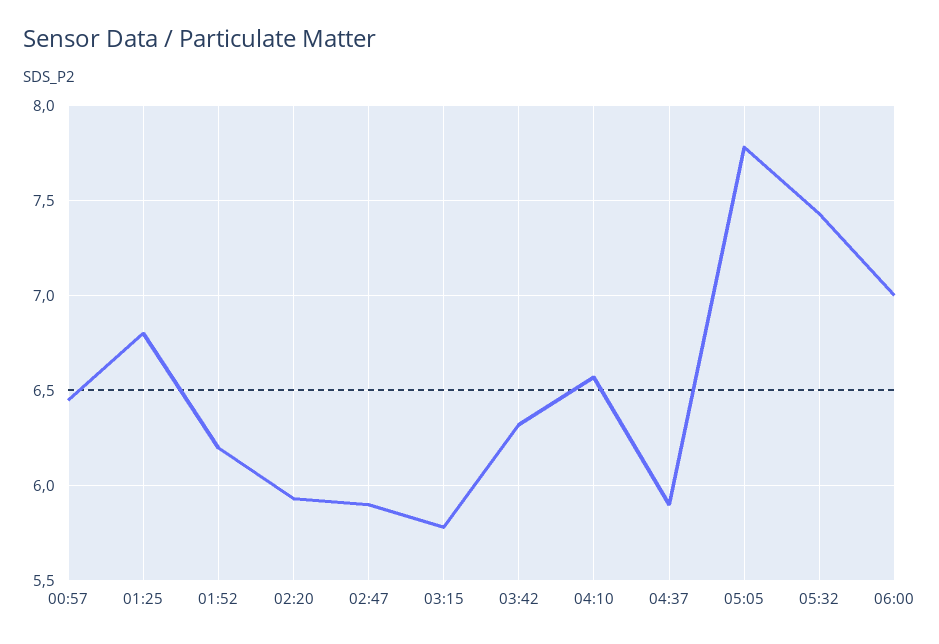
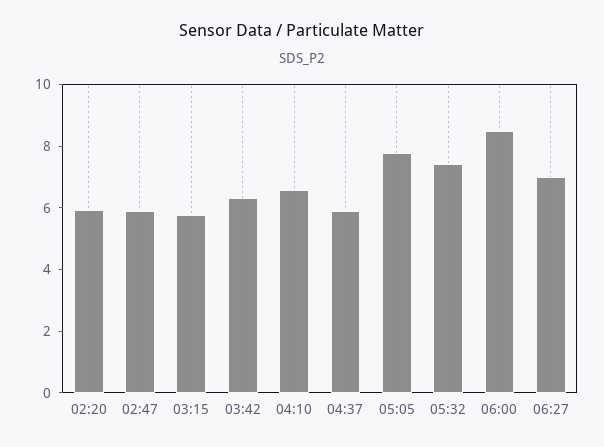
00:57: 6.45 -> none
01:25: 6.8 -> none
01:52: 6.2 -> none
06:00: 7 -> 8.5
06:27: none -> 7

